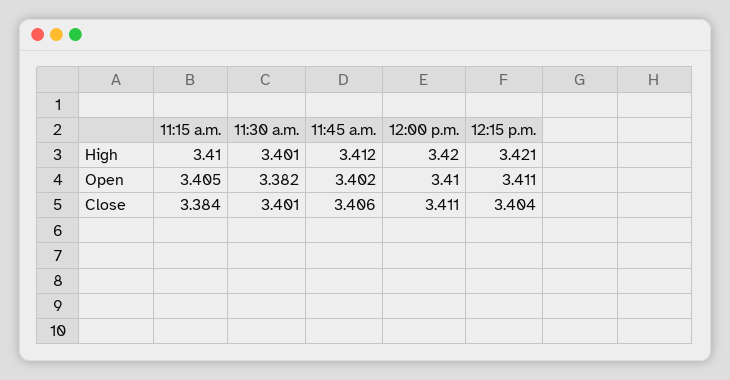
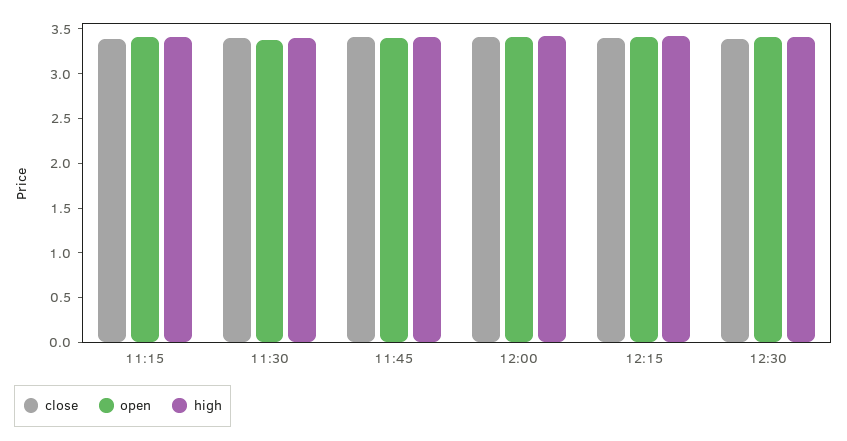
Close, 12:30: none -> 3.4
Open, 12:30: none -> 3.4
High, 12:30: none -> 3.4

